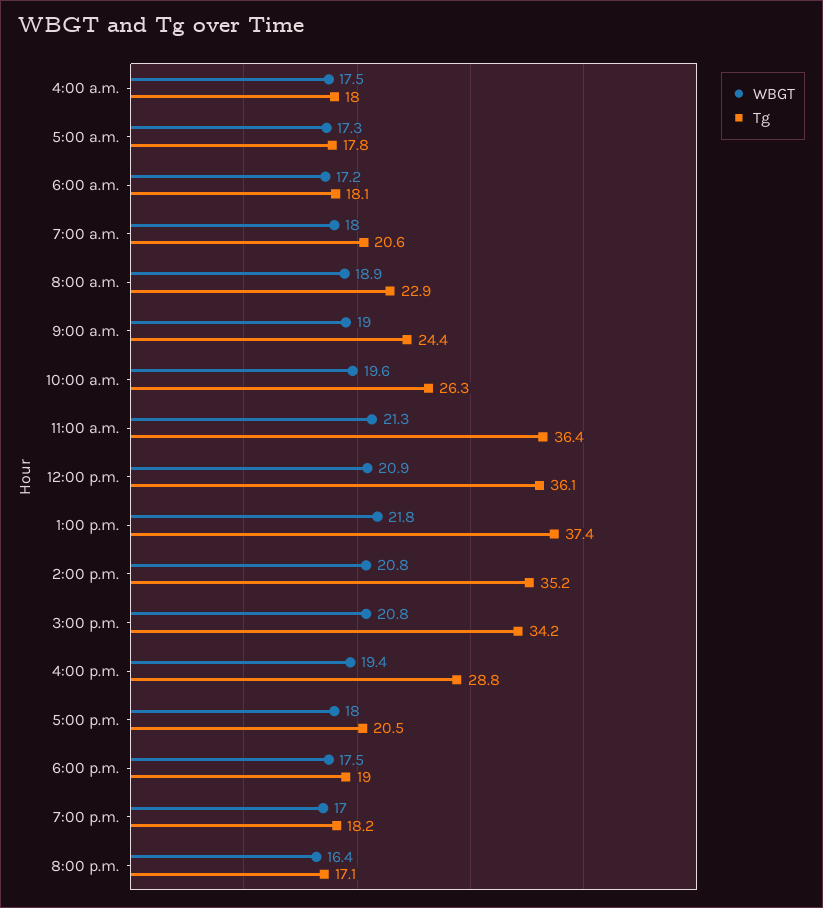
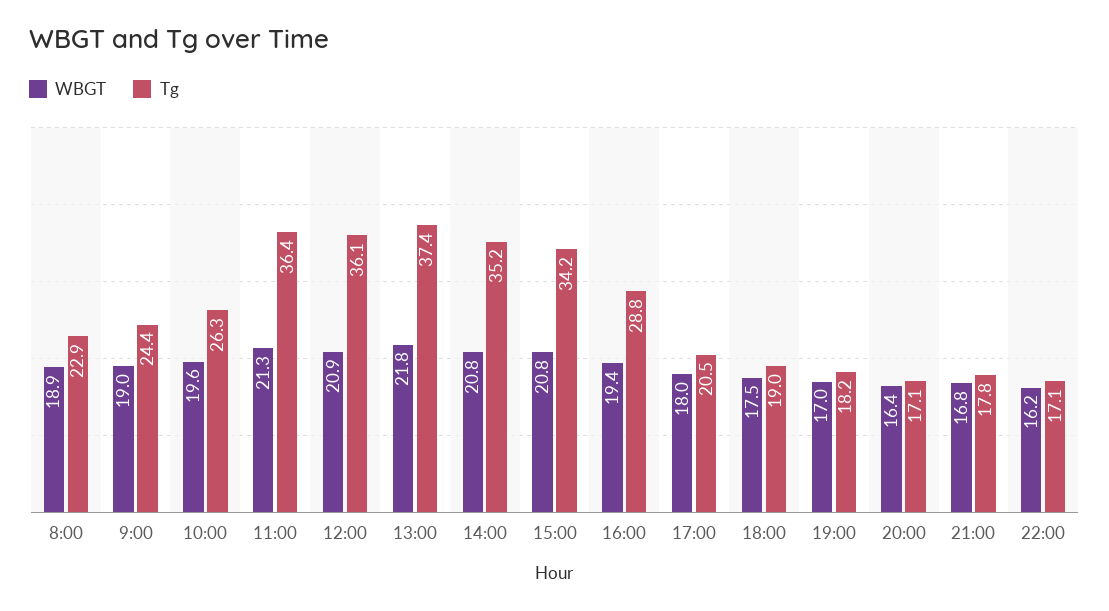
WBGT, 4:00 a.m.: 17.5 -> none
Tg, 4:00 a.m.: 18 -> none
WBGT, 5:00 a.m.: 17.3 -> none
Tg, 5:00 a.m.: 17.8 -> none
WBGT, 6:00 a.m.: 17.2 -> none
Tg, 6:00 a.m.: 18.1 -> none
WBGT, 7:00 a.m.: 18 -> none
Tg, 7:00 a.m.: 20.6 -> none
WBGT, 21:00: none -> 16.8
Tg, 21:00: none -> 17.8
WBGT, 22:00: none -> 16.2
Tg, 22:00: none -> 17.1

